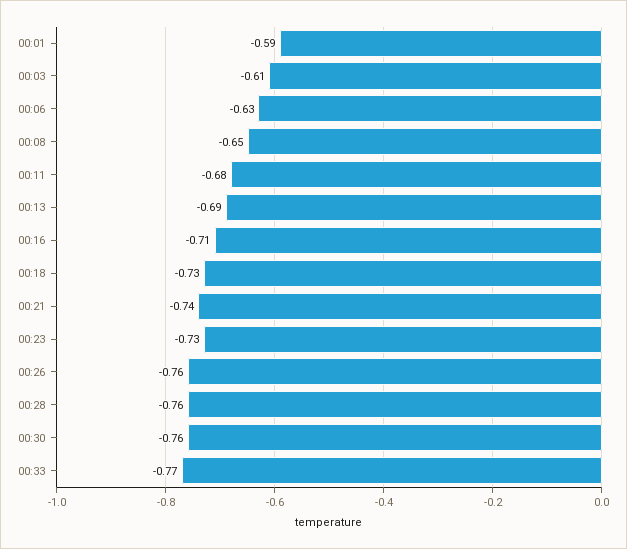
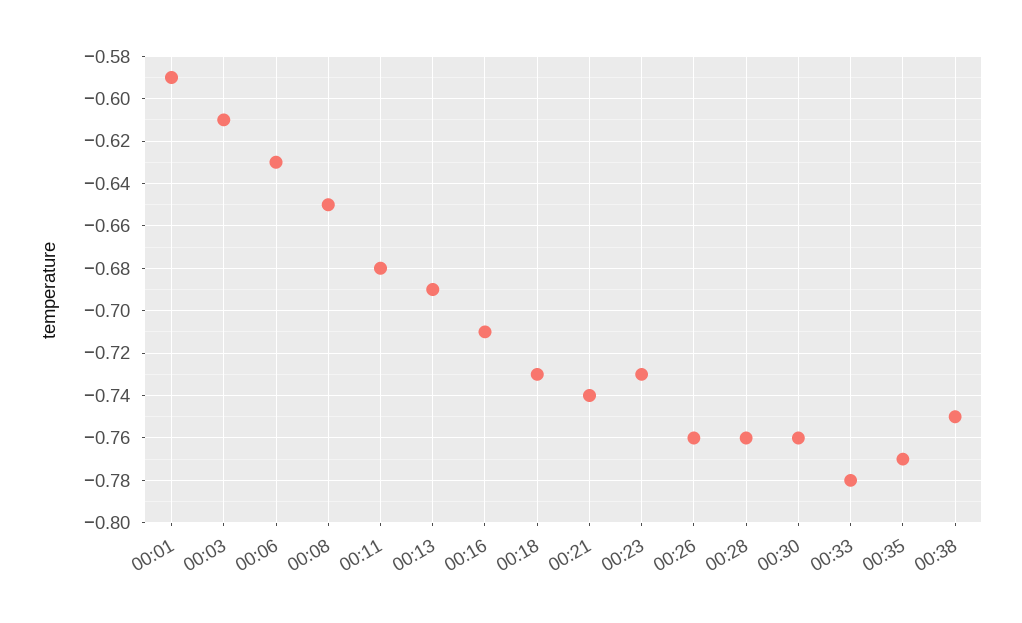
00:33: -0.77 -> -0.78
00:35: none -> -0.77
00:38: none -> -0.75

